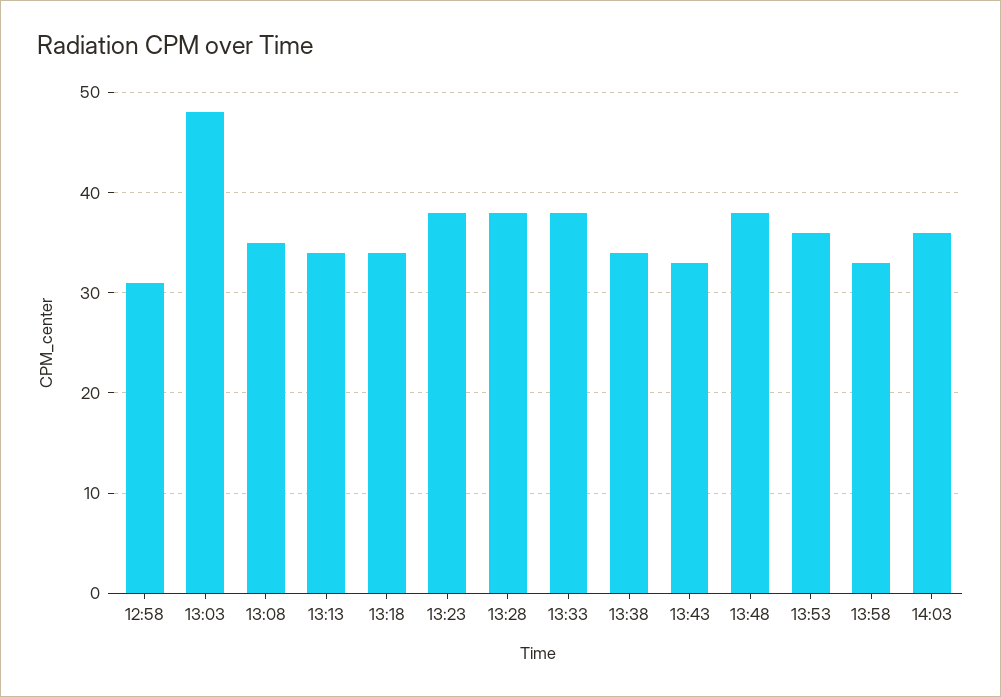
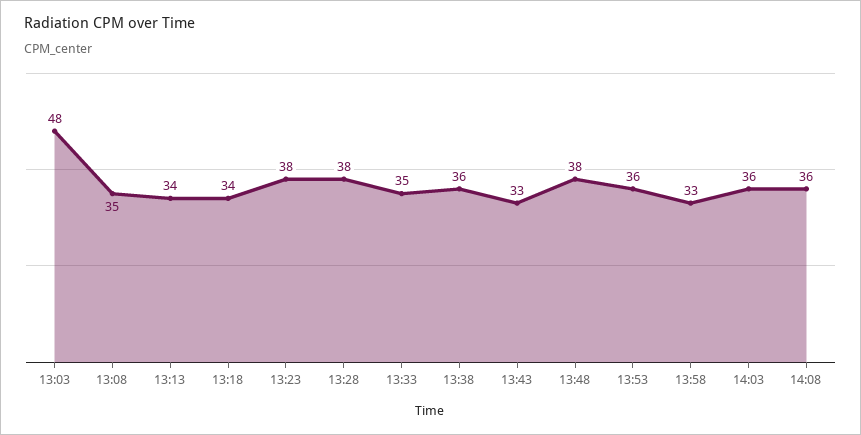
12:58: 31 -> none
13:33: 38 -> 35
13:38: 34 -> 36
14:08: none -> 36

